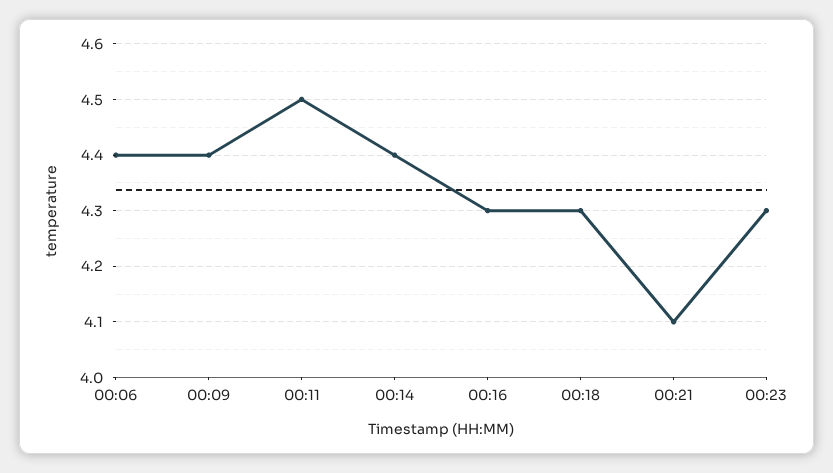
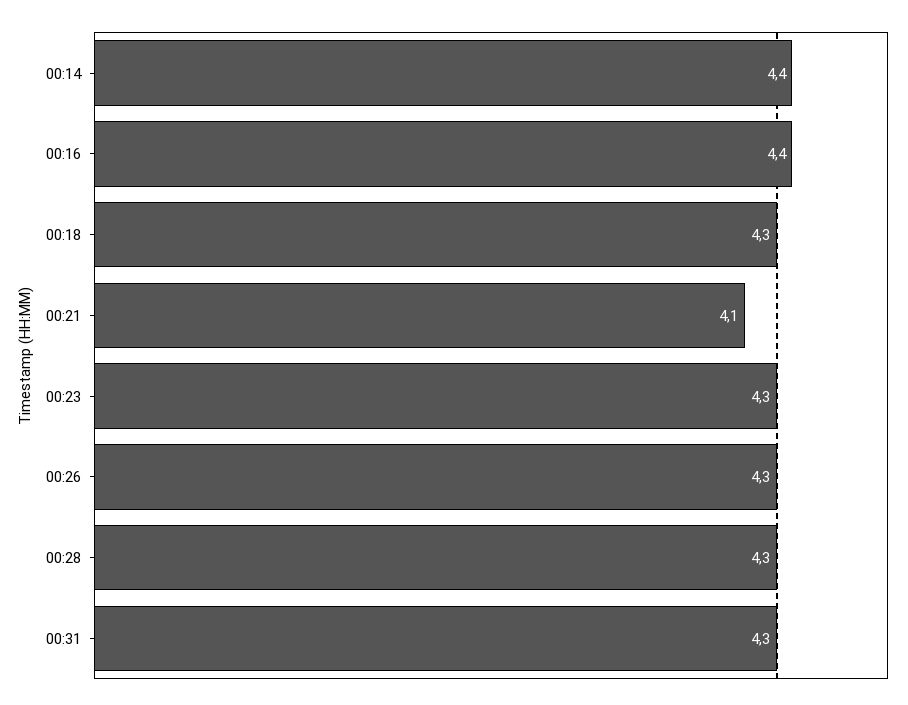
00:06: 4.4 -> none
00:09: 4.4 -> none
00:11: 4.5 -> none
00:16: 4.3 -> 4.4
00:26: none -> 4.3
00:28: none -> 4.3
00:31: none -> 4.3

